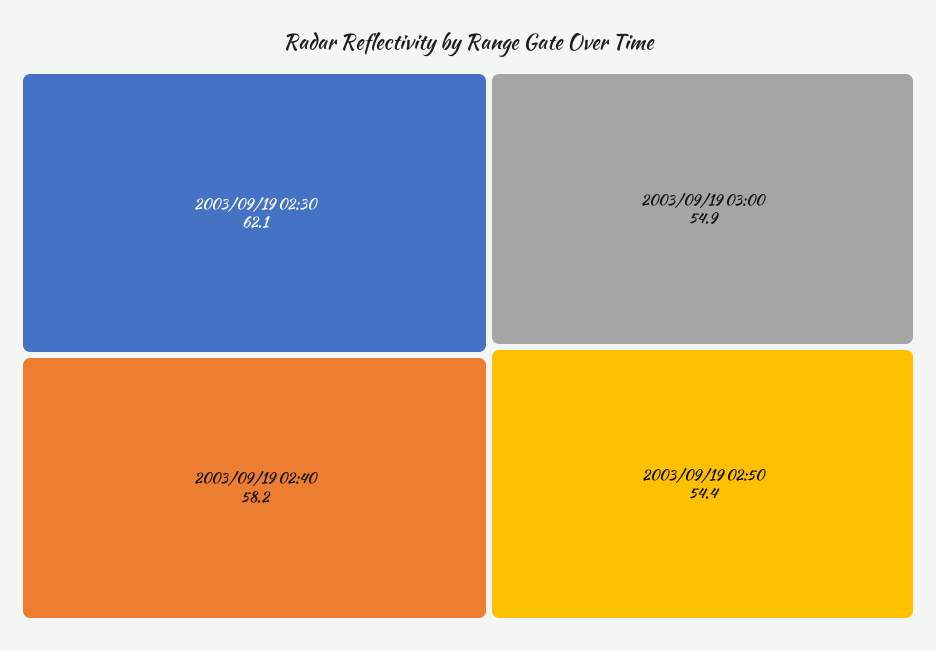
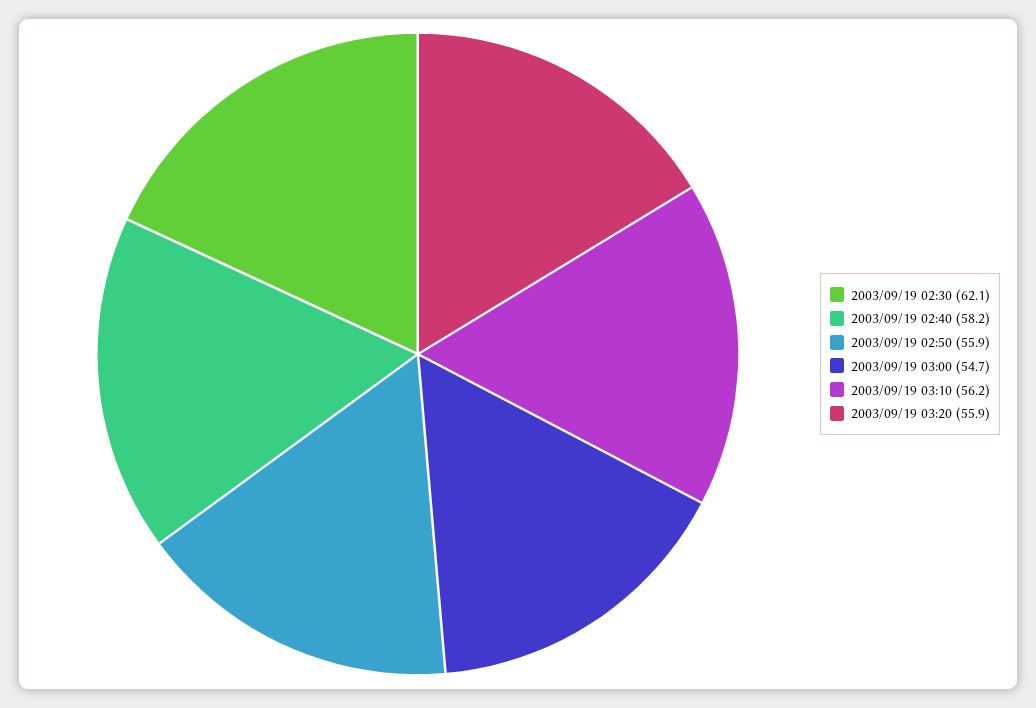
2003/09/19 03:00: 54.9 -> 54.7
2003/09/19 02:50: 54.4 -> 55.9
2003/09/19 03:10: none -> 56.2
2003/09/19 03:20: none -> 55.9

